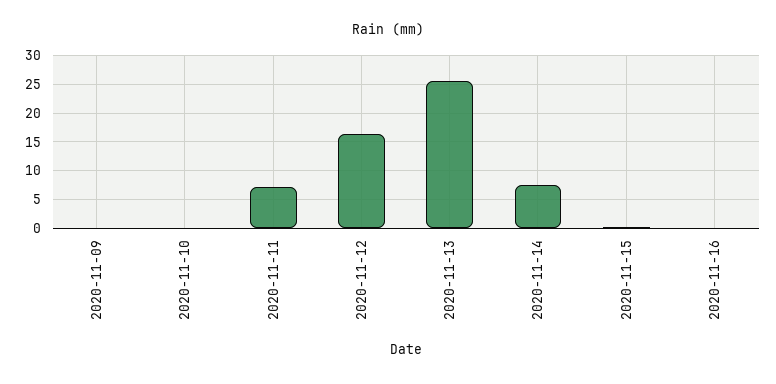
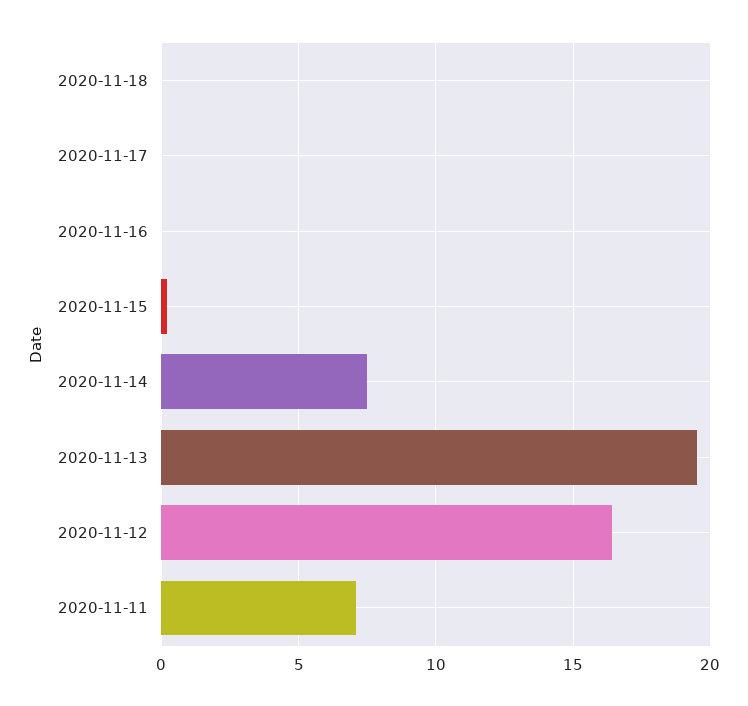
2020-11-09: 0 -> none
2020-11-10: 0 -> none
2020-11-13: 25 -> 19.5
2020-11-18: none -> 0
2020-11-17: none -> 0

